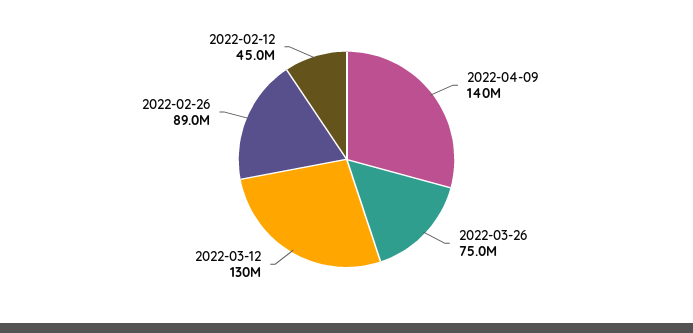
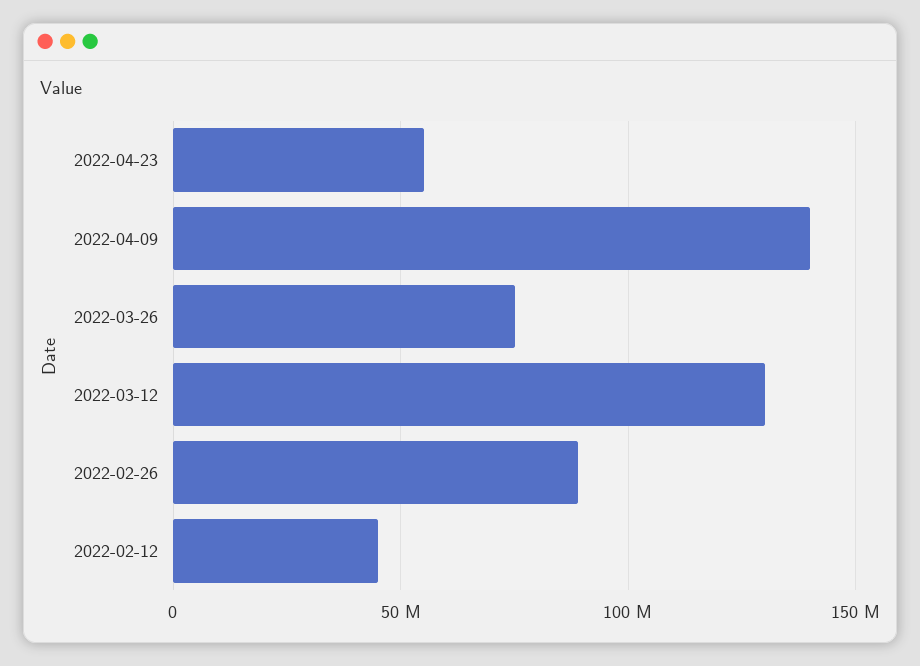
2022-04-23: none -> 55000000

